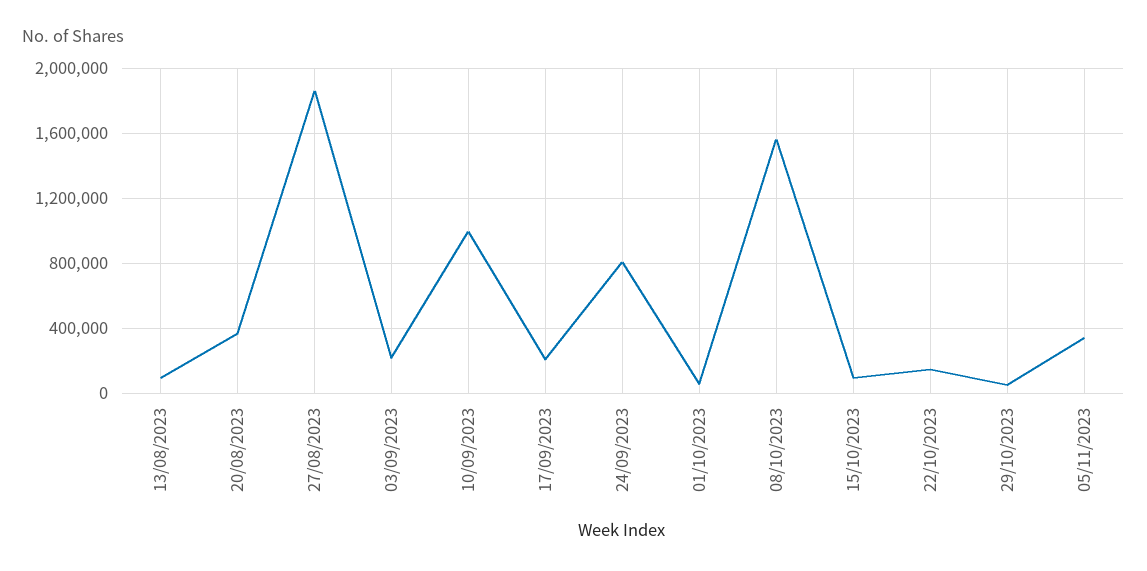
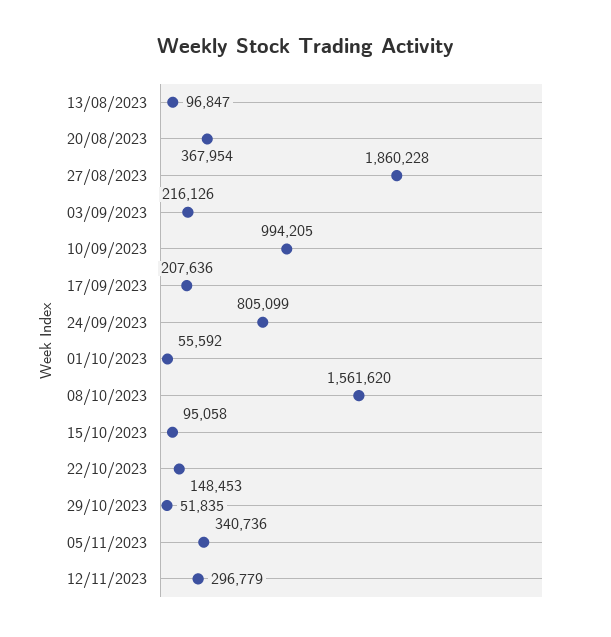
12/11/2023: none -> 296779

